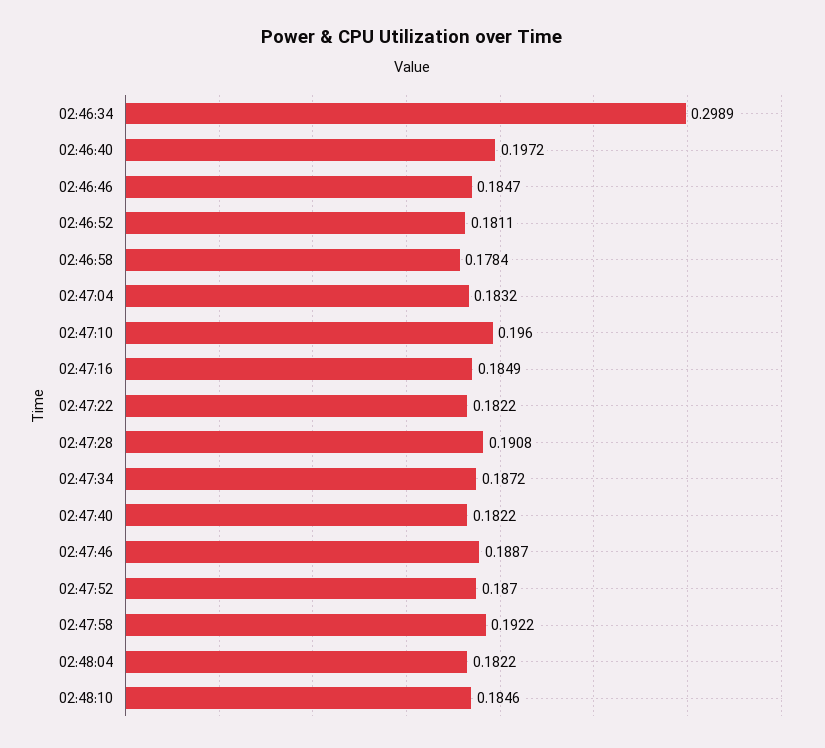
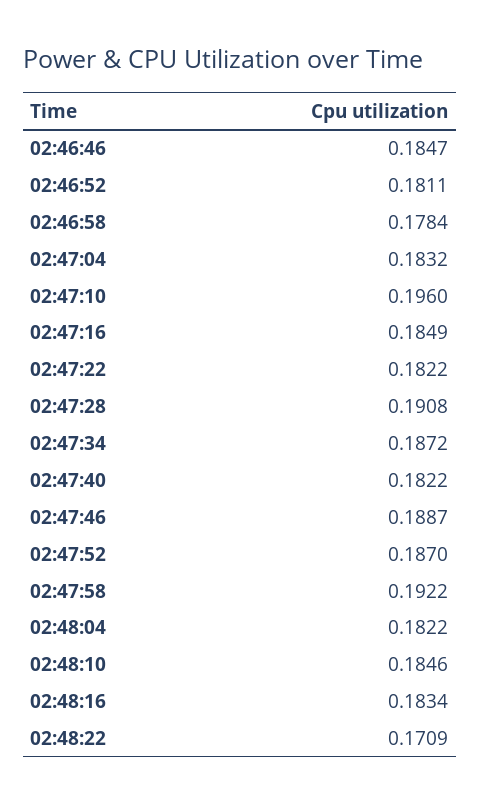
02:46:34: 0.2989 -> none
02:46:40: 0.1972 -> none
02:48:16: none -> 0.1834
02:48:22: none -> 0.1709

